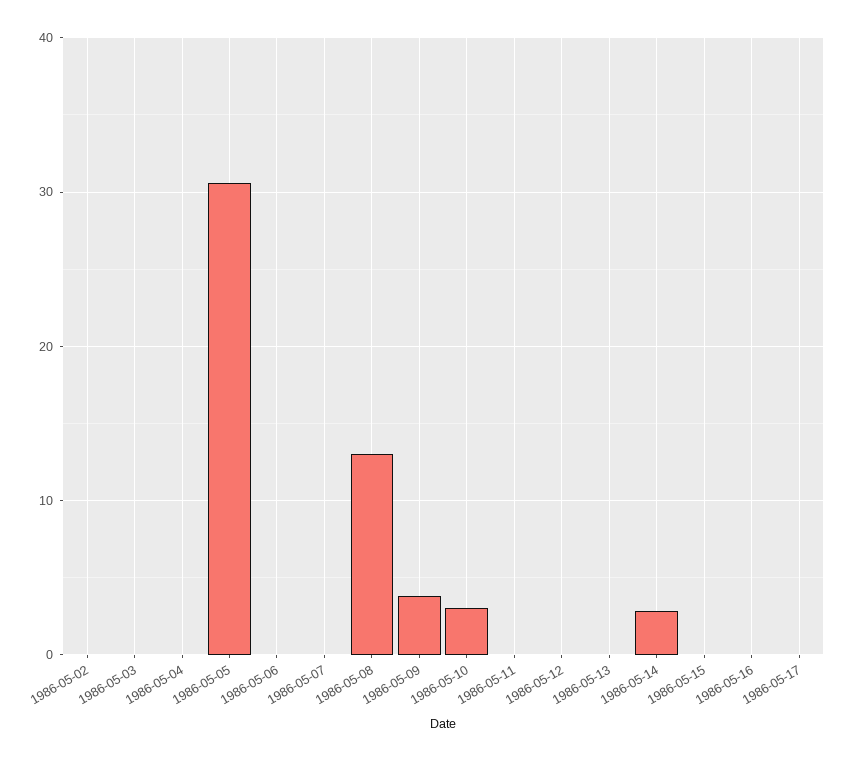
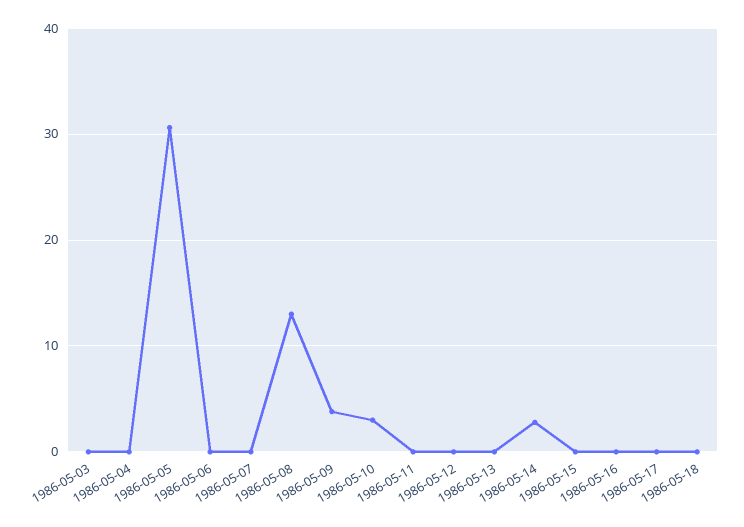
1986-05-02: 0 -> none
1986-05-18: none -> 0

